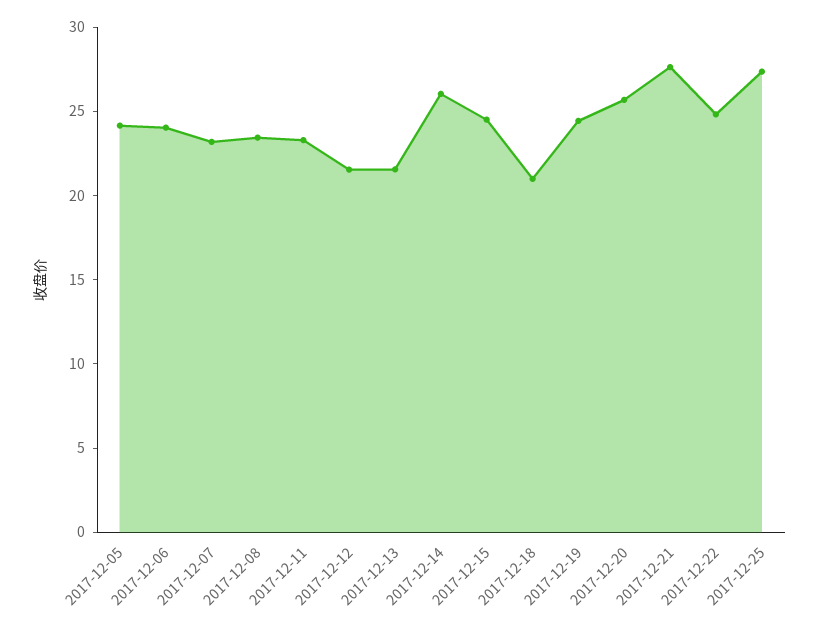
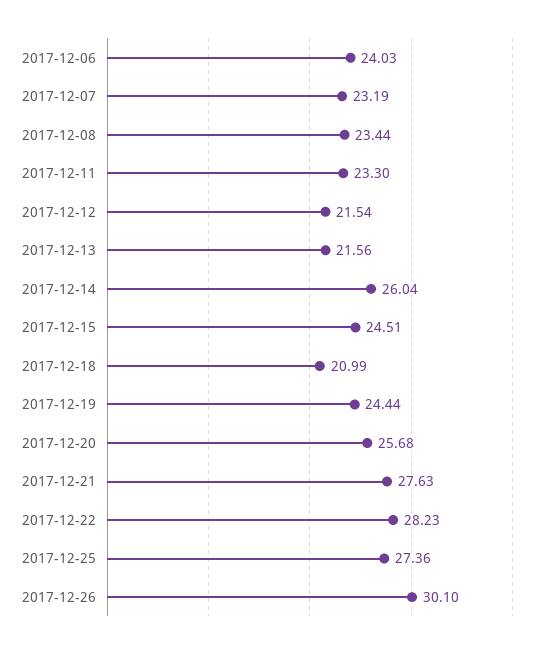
2017-12-05: 24 -> none
2017-12-22: 25 -> 28.23
2017-12-26: none -> 30.1

